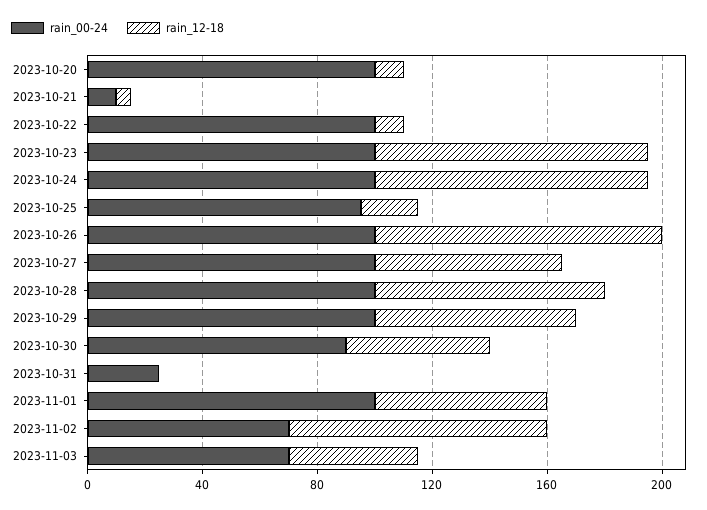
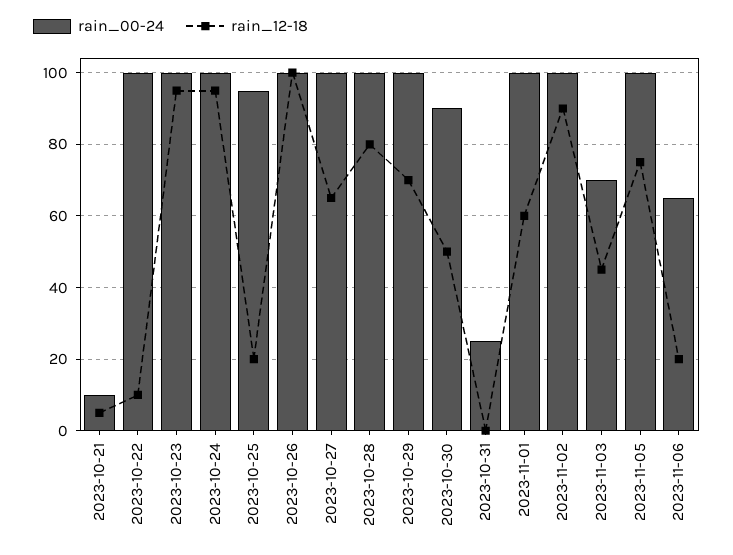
rain_00-24, 2023-10-20: 100 -> none
rain_12-18, 2023-10-20: 10 -> none
rain_00-24, 2023-11-02: 70 -> 100
rain_00-24, 2023-11-05: none -> 100
rain_12-18, 2023-11-05: none -> 75
rain_00-24, 2023-11-06: none -> 65
rain_12-18, 2023-11-06: none -> 20

